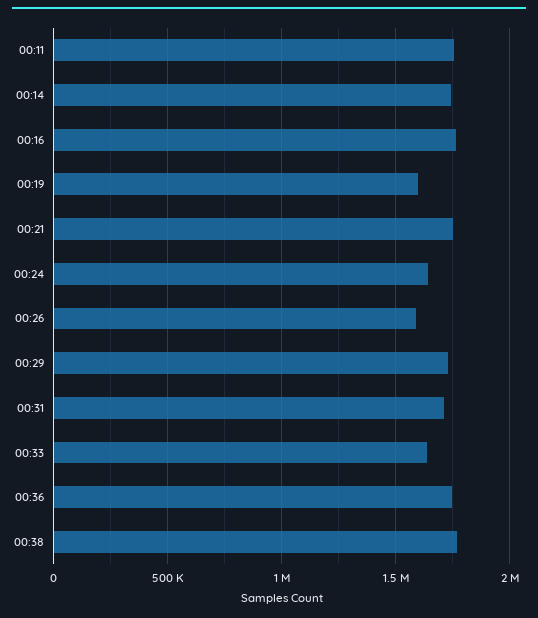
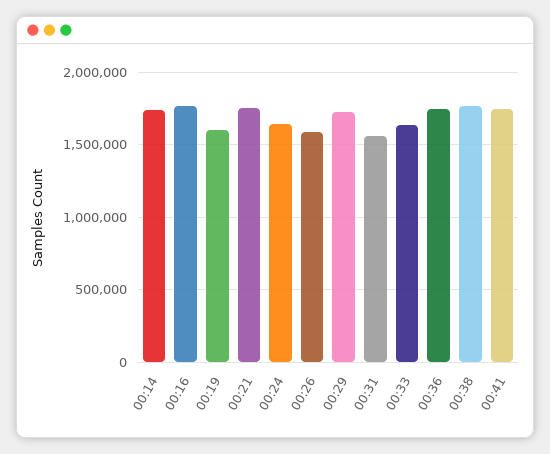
00:11: 1750000 -> none
00:31: 1700000 -> 1550000
00:41: none -> 1750000

